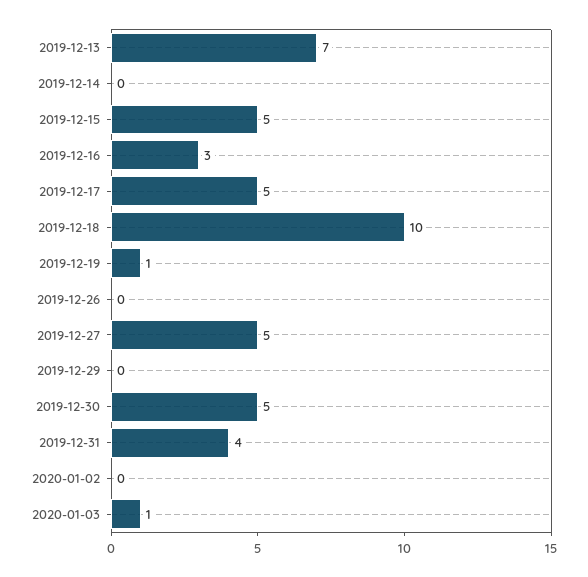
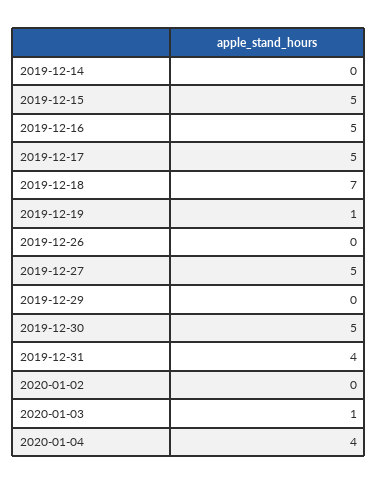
2019-12-13: 7 -> none
2019-12-16: 3 -> 5
2019-12-18: 10 -> 7
2020-01-04: none -> 4

